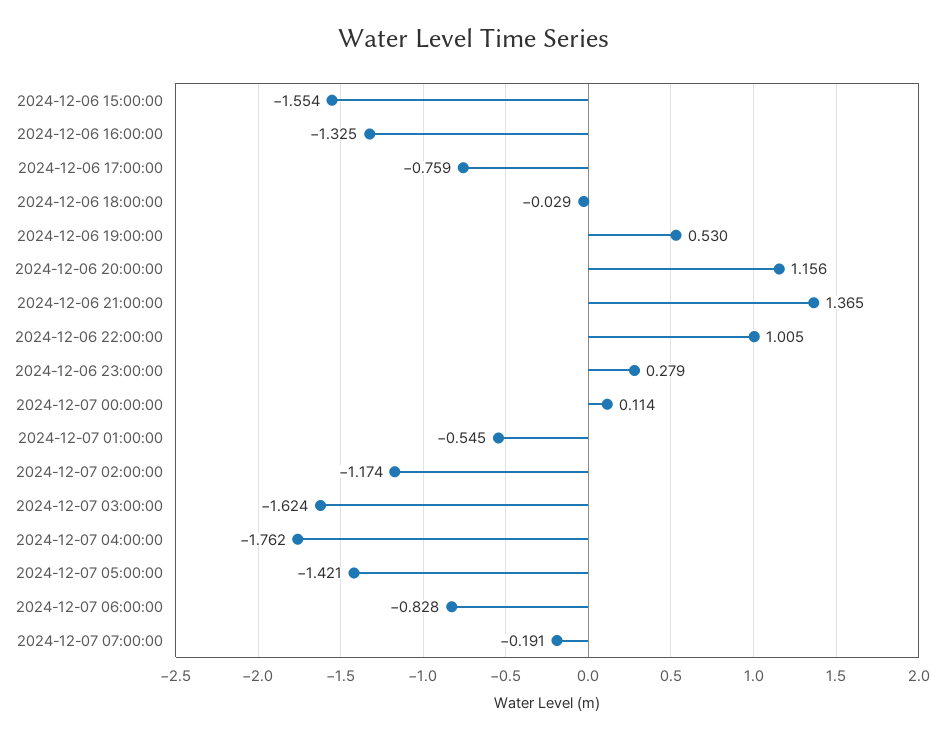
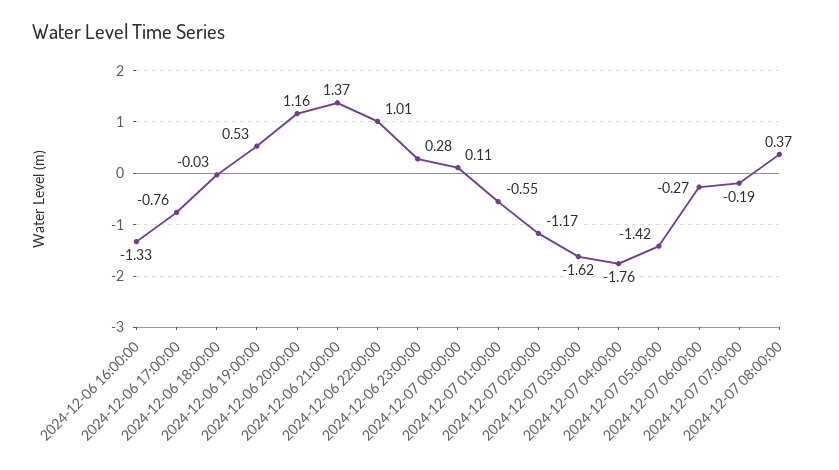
2024-12-06 15:00:00: -1.554 -> none
2024-12-07 06:00:00: -0.828 -> -0.27
2024-12-07 08:00:00: none -> 0.37

